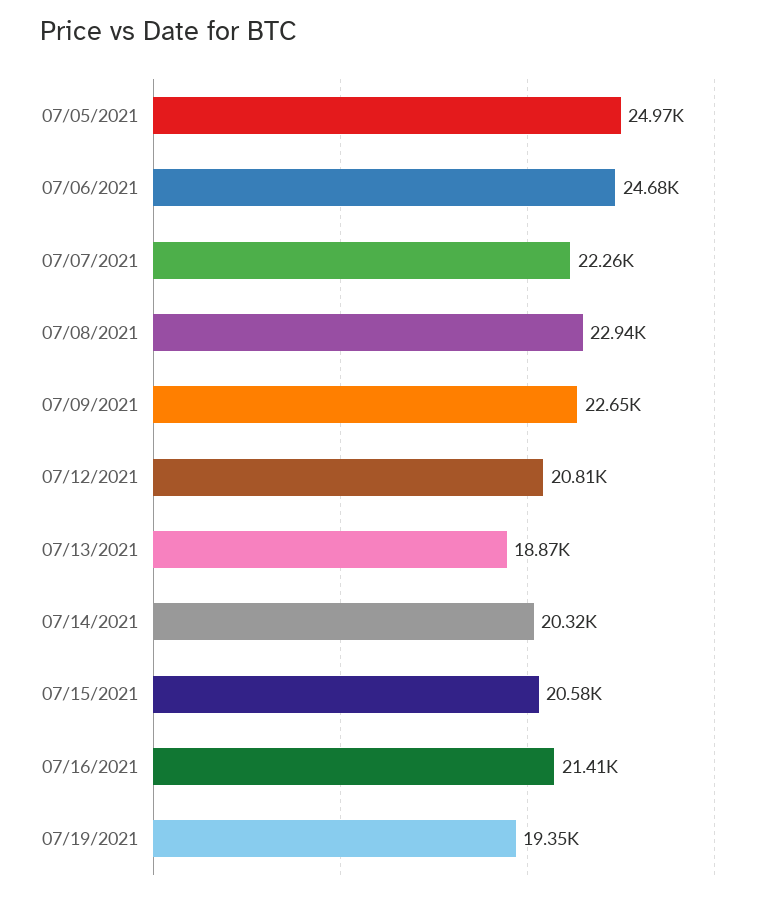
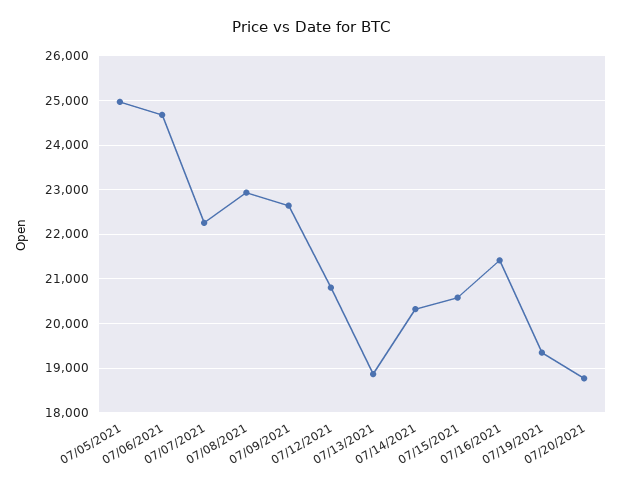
07/20/2021: none -> 18800

